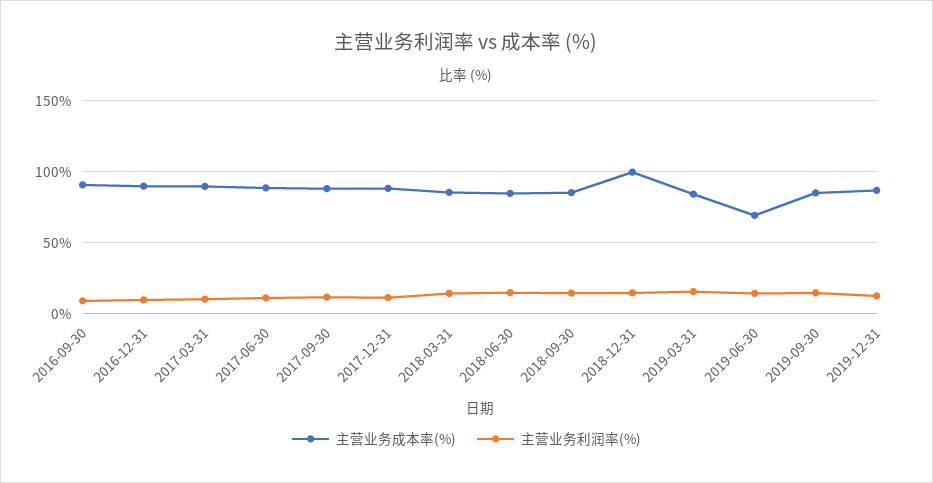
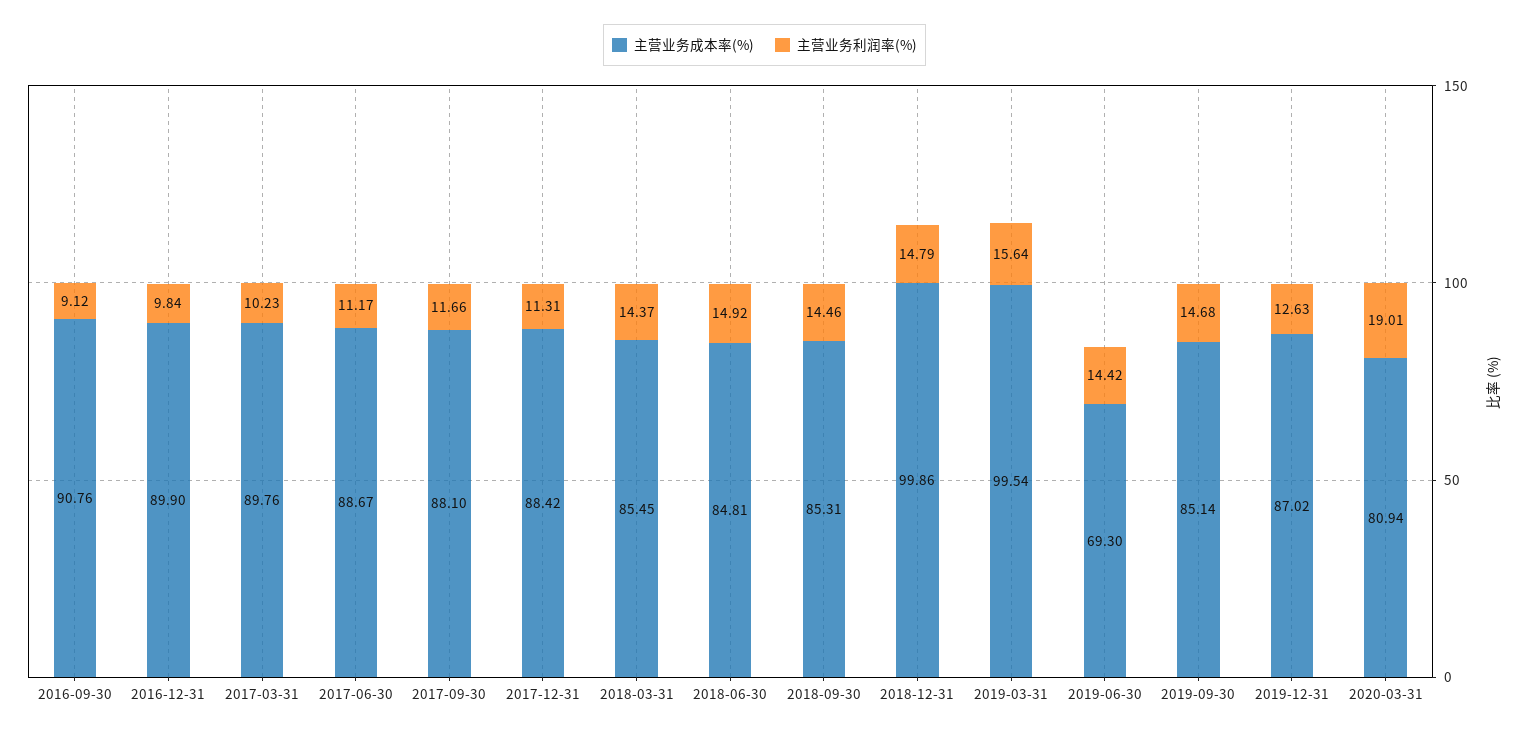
主营业务成本率(%), 2019-03-31: 85 -> 99.54
主营业务成本率(%), 2020-03-31: none -> 80.94
主营业务利润率(%), 2020-03-31: none -> 19.01

